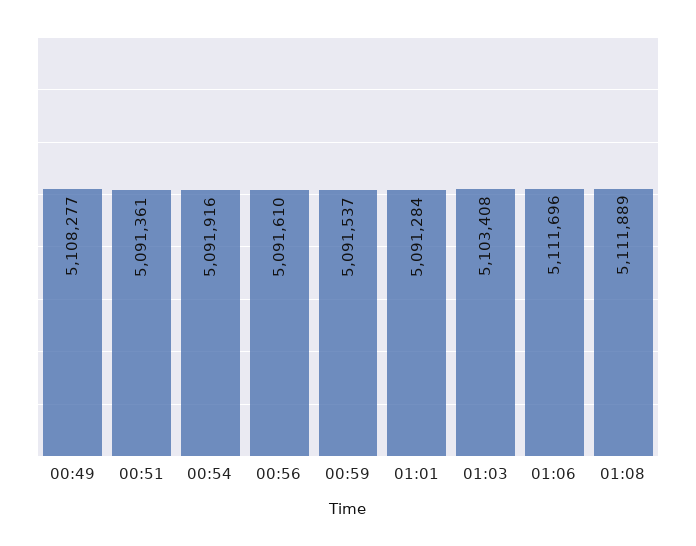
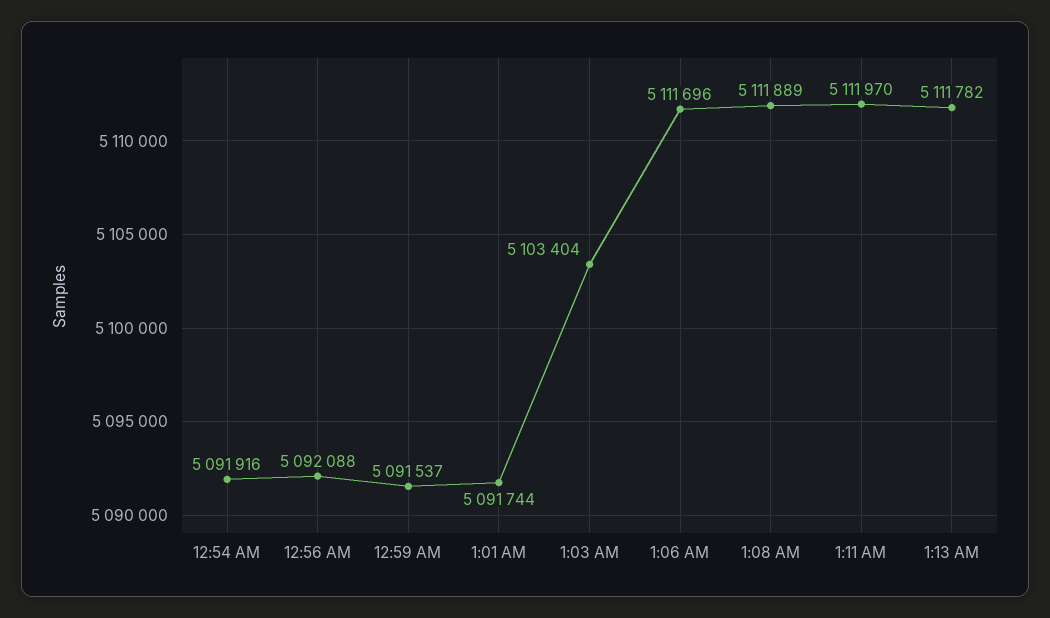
00:49: 5108277 -> none
00:51: 5091361 -> none
00:56: 5091610 -> 5092088
01:01: 5091284 -> 5091744
01:03: 5103408 -> 5103404
1:11 AM: none -> 5111970
1:13 AM: none -> 5111782

